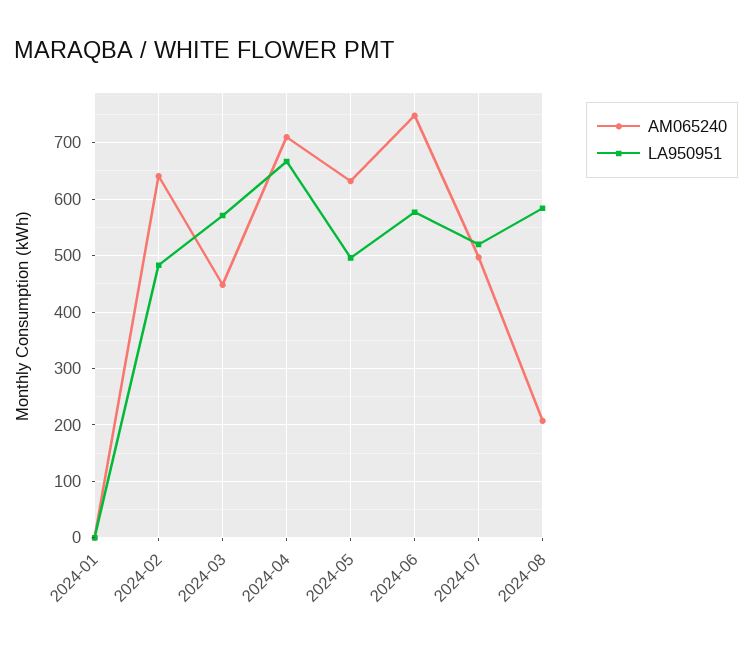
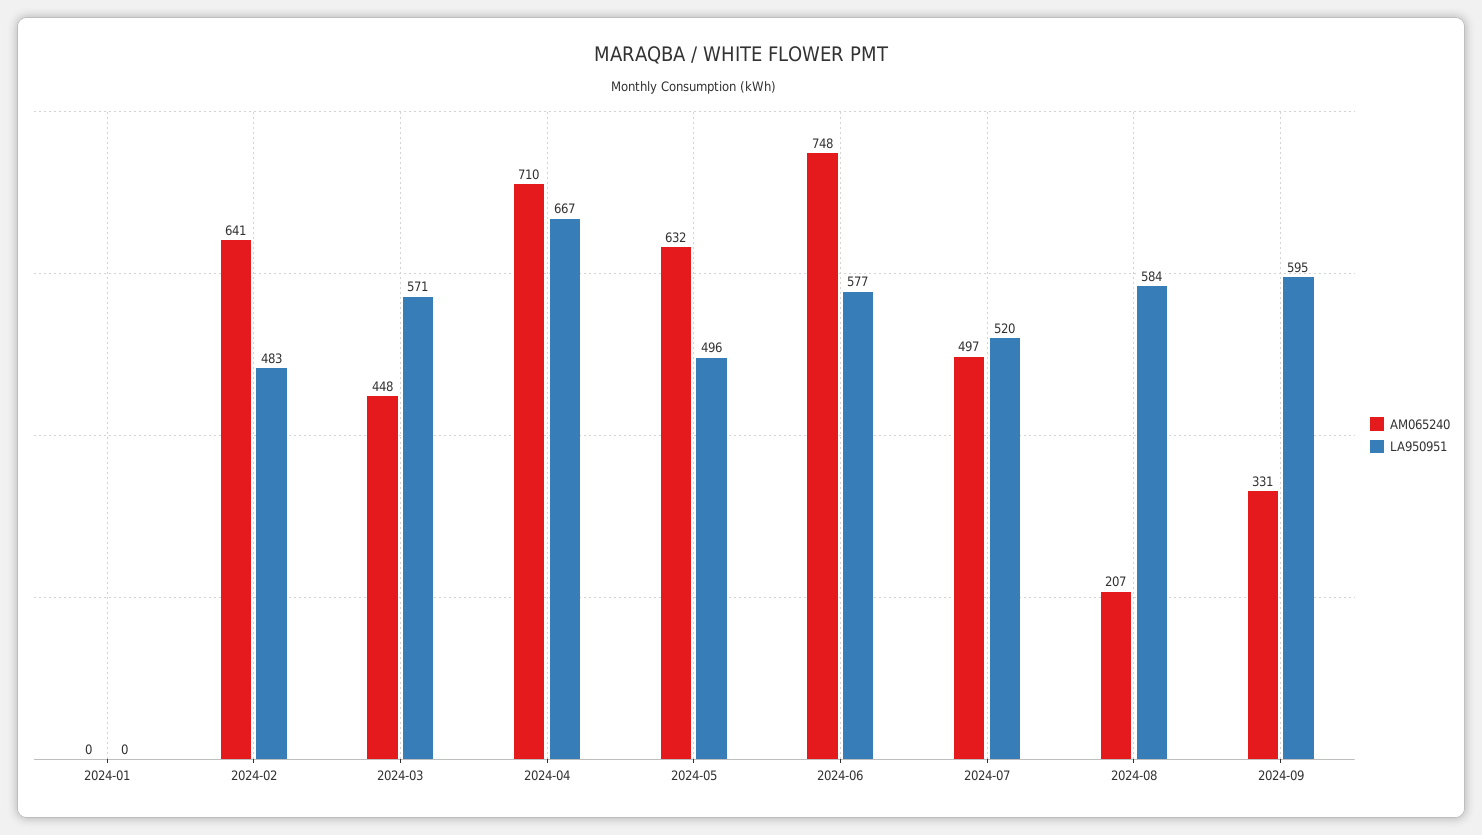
AM065240, 2024-09: none -> 331
LA950951, 2024-09: none -> 595

